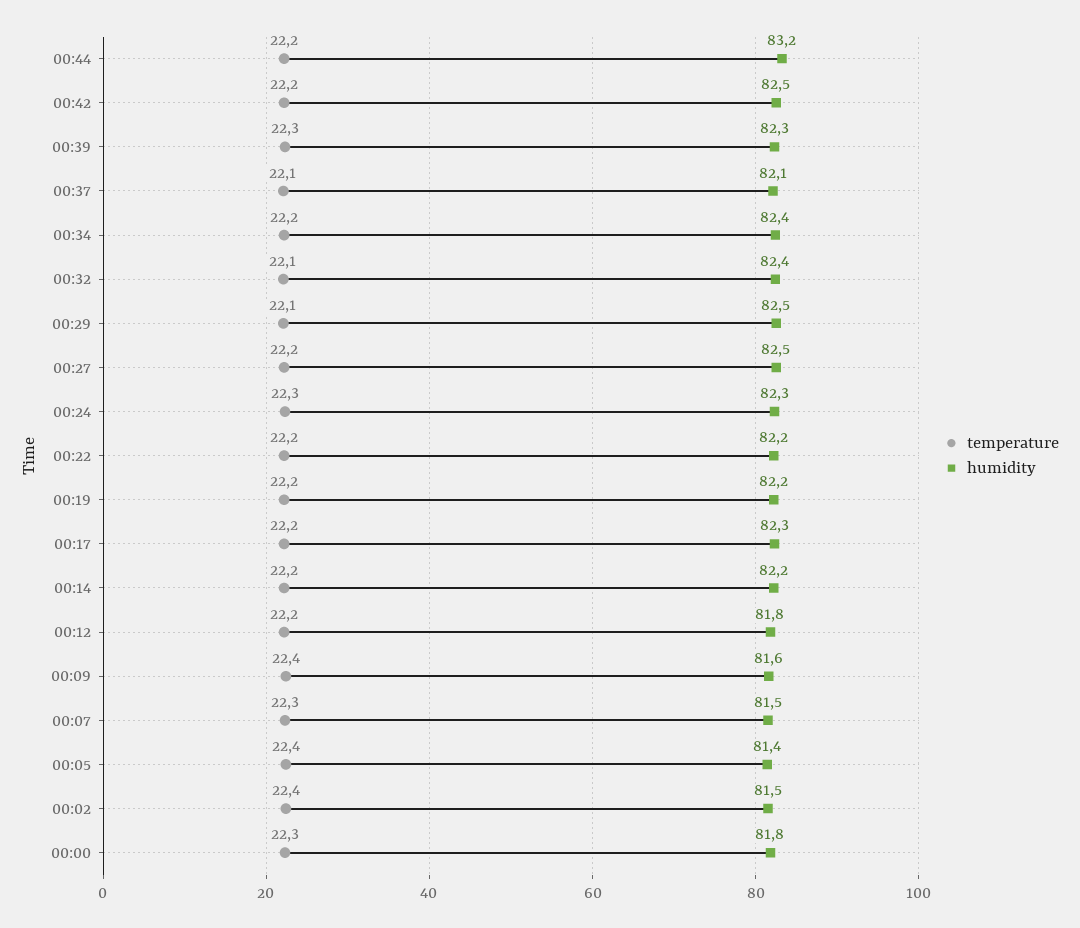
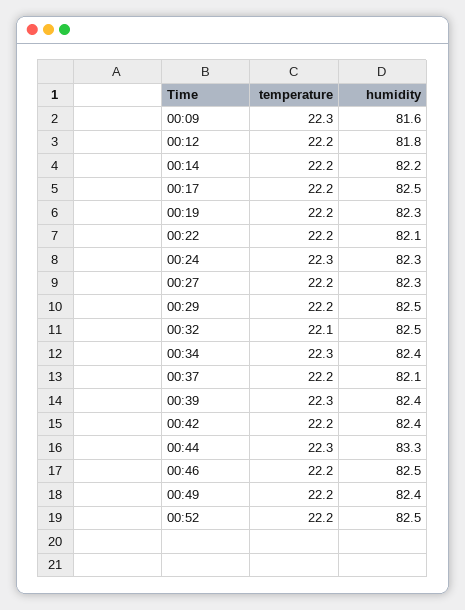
temperature, 00:44: 22.2 -> 22.3
humidity, 00:44: 83.2 -> 83.3
humidity, 00:42: 82.5 -> 82.4
humidity, 00:39: 82.3 -> 82.4
temperature, 00:37: 22.1 -> 22.2
temperature, 00:34: 22.2 -> 22.3
humidity, 00:32: 82.4 -> 82.5
temperature, 00:29: 22.1 -> 22.2
humidity, 00:27: 82.5 -> 82.3
humidity, 00:22: 82.2 -> 82.1
humidity, 00:19: 82.2 -> 82.3
humidity, 00:17: 82.3 -> 82.5
temperature, 00:09: 22.4 -> 22.3
temperature, 00:07: 22.3 -> none
humidity, 00:07: 81.5 -> none
temperature, 00:05: 22.4 -> none
humidity, 00:05: 81.4 -> none
temperature, 00:02: 22.4 -> none
humidity, 00:02: 81.5 -> none
temperature, 00:00: 22.3 -> none
humidity, 00:00: 81.8 -> none
temperature, 00:46: none -> 22.2
humidity, 00:46: none -> 82.5
temperature, 00:49: none -> 22.2
humidity, 00:49: none -> 82.4
temperature, 00:52: none -> 22.2
humidity, 00:52: none -> 82.5

